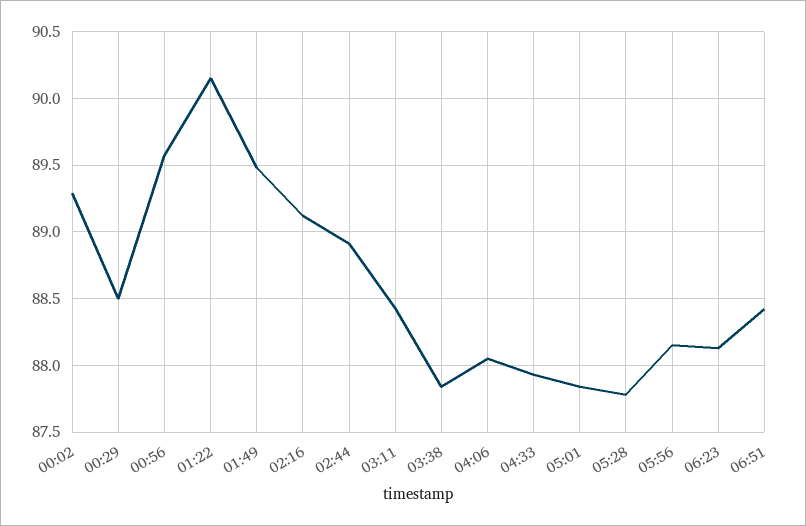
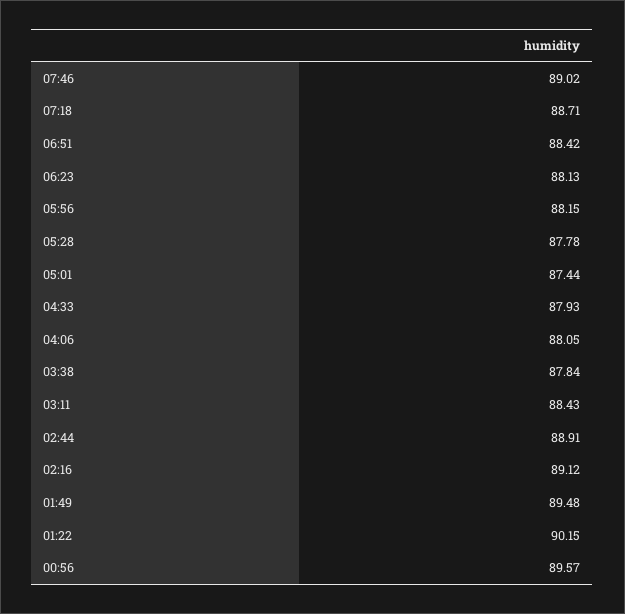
00:02: 89.3 -> none
00:29: 88.5 -> none
05:01: 87.85 -> 87.44
07:46: none -> 89.02
07:18: none -> 88.71

